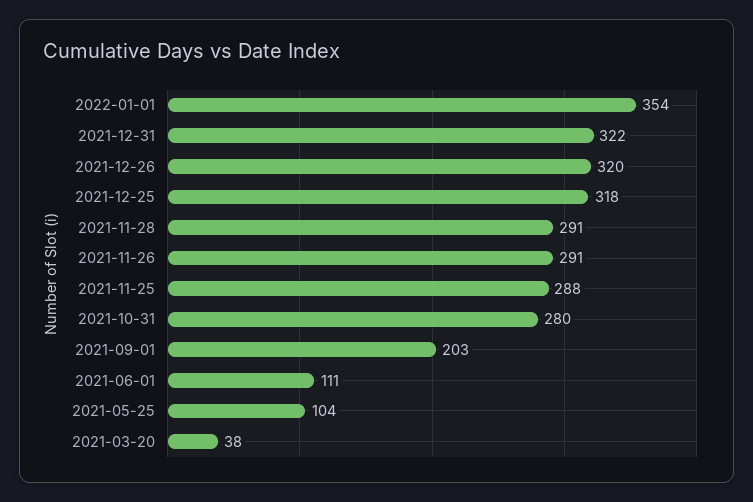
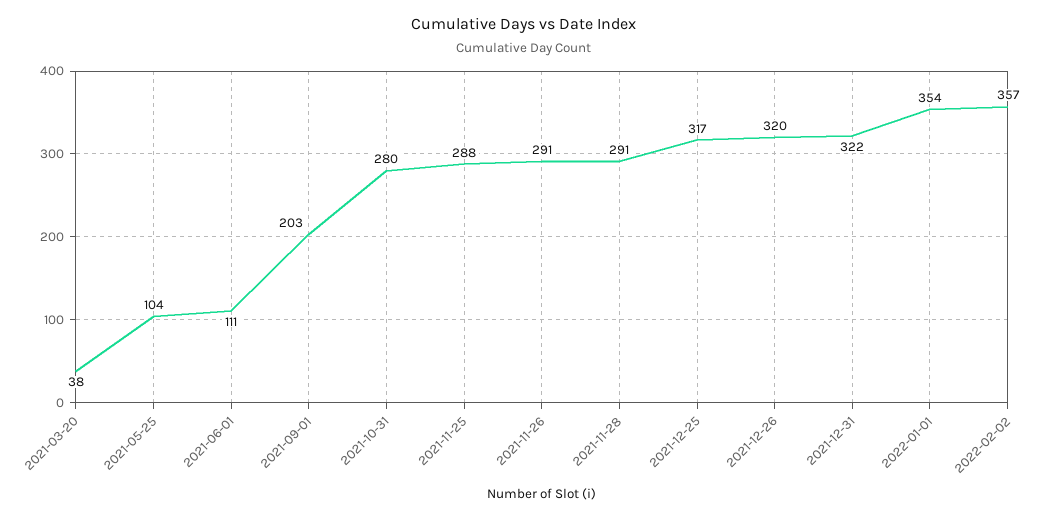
2021-12-25: 318 -> 317
2022-02-02: none -> 357

